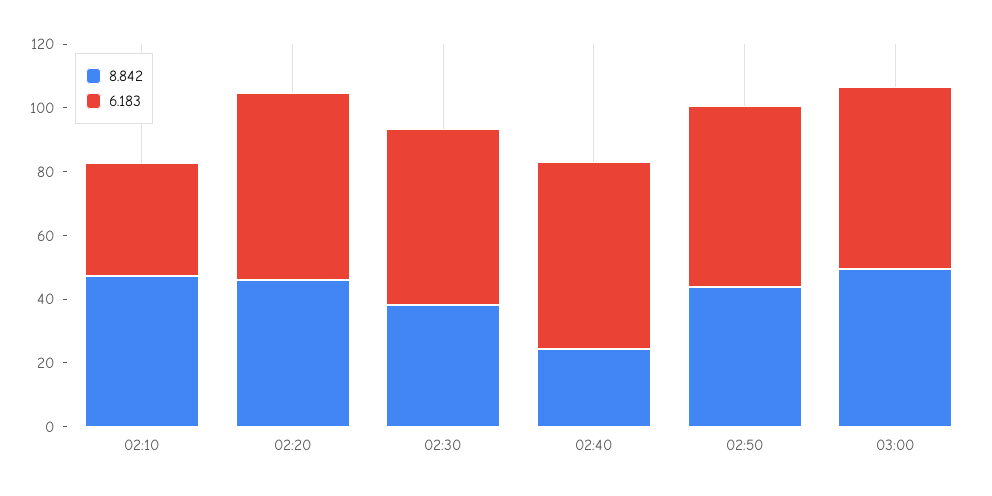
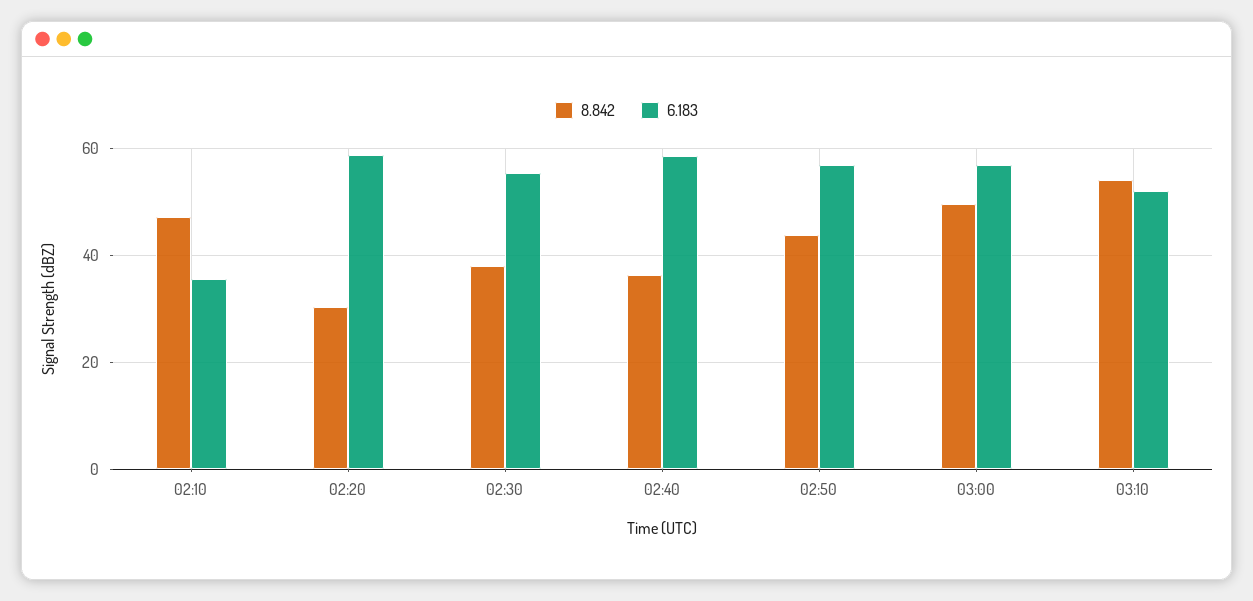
8.842, 02:20: 45 -> 30
8.842, 02:40: 25 -> 36
8.842, 03:10: none -> 54
6.183, 03:10: none -> 52

